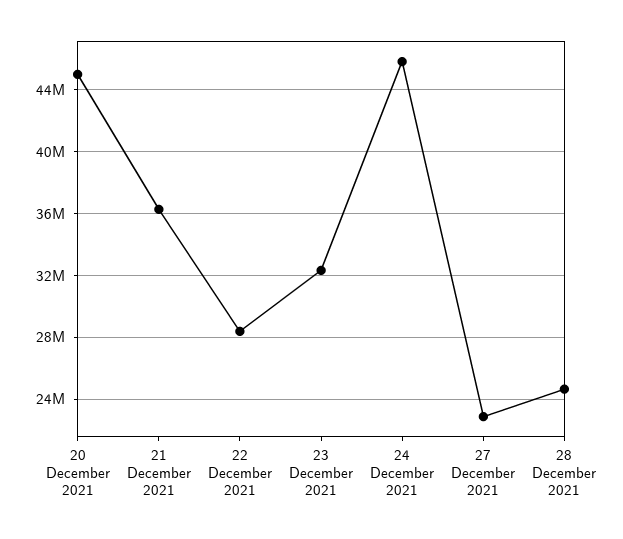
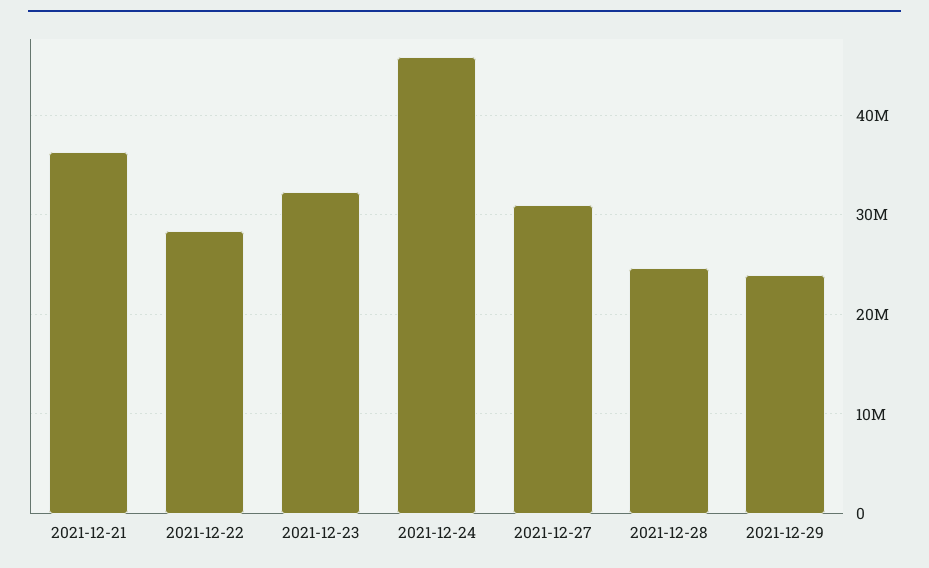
20 December 2021: 45000000 -> none
27 December 2021: 23000000 -> 31000000
2021-12-29: none -> 24000000

